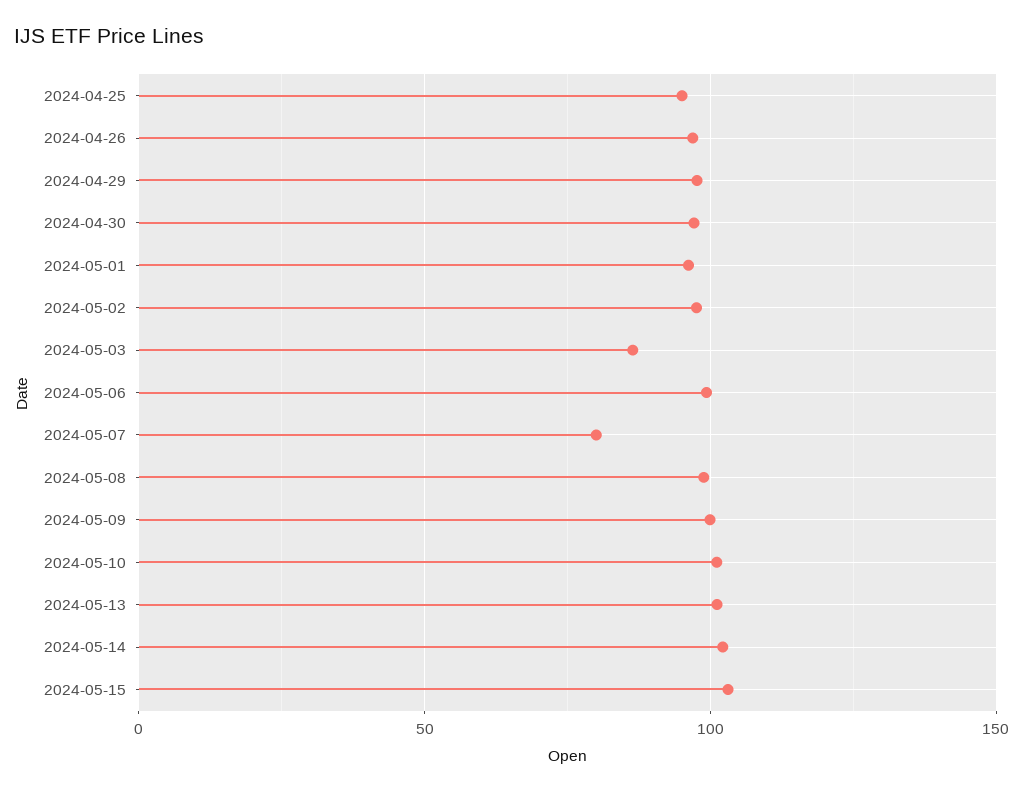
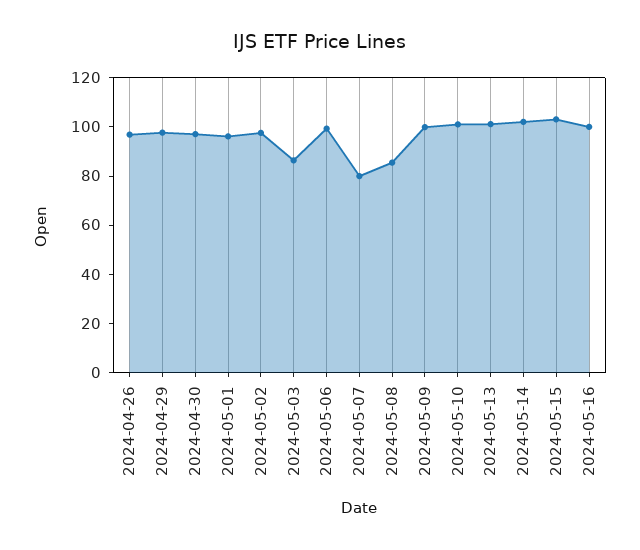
2024-04-25: 95 -> none
2024-05-08: 100 -> 85
2024-05-16: none -> 100

